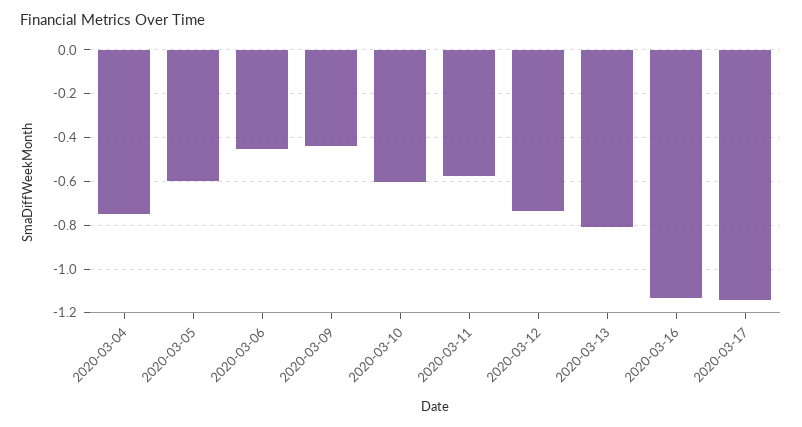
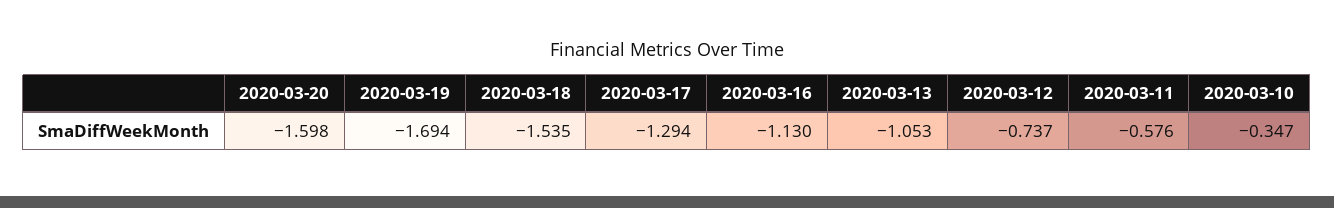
2020-03-04: -0.75 -> none
2020-03-05: -0.6 -> none
2020-03-06: -0.45 -> none
2020-03-09: -0.45 -> none
2020-03-10: -0.6 -> -0.347
2020-03-13: -0.8 -> -1.053
2020-03-17: -1.15 -> -1.294
2020-03-20: none -> -1.598
2020-03-19: none -> -1.694
2020-03-18: none -> -1.535

